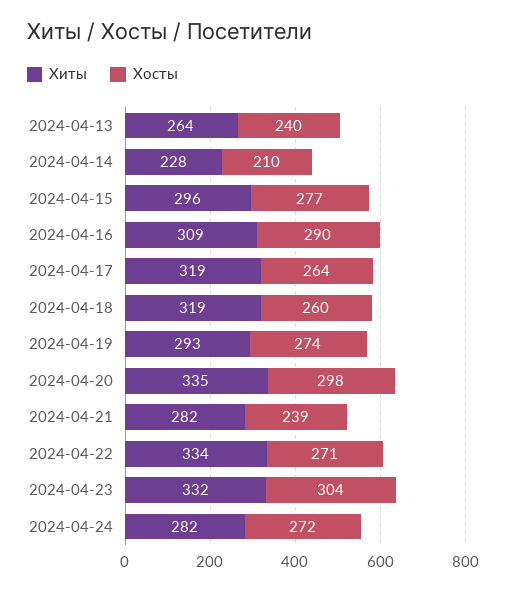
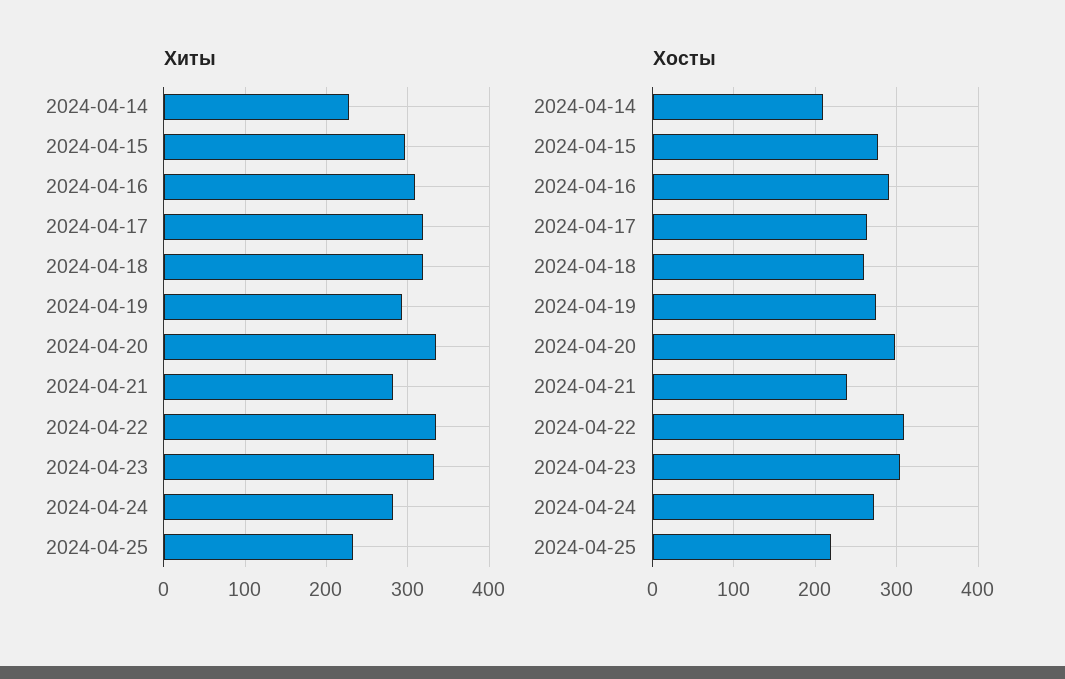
Хиты, 2024-04-13: 264 -> none
Хосты, 2024-04-13: 240 -> none
Хосты, 2024-04-22: 271 -> 310
Хиты, 2024-04-25: none -> 230
Хосты, 2024-04-25: none -> 220

